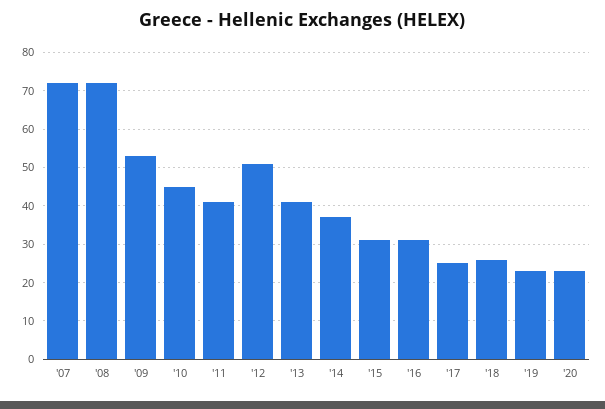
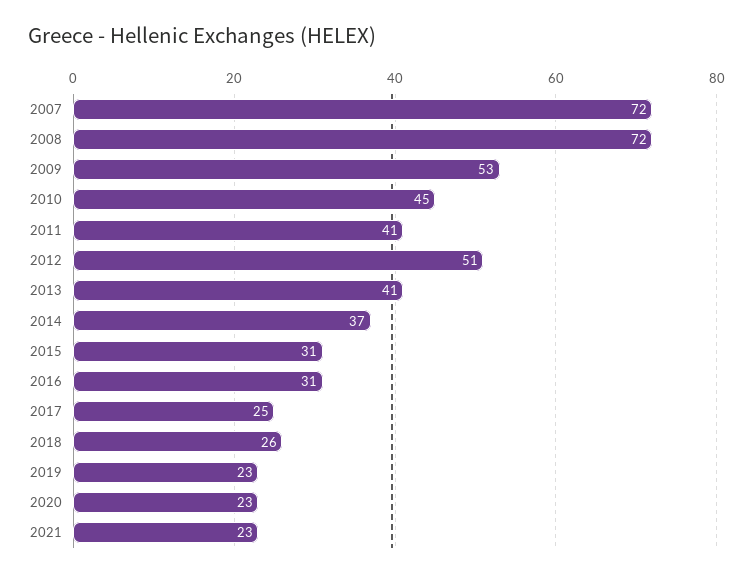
2021: none -> 23

